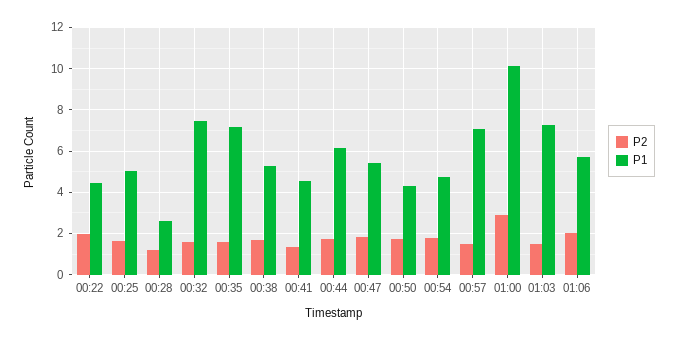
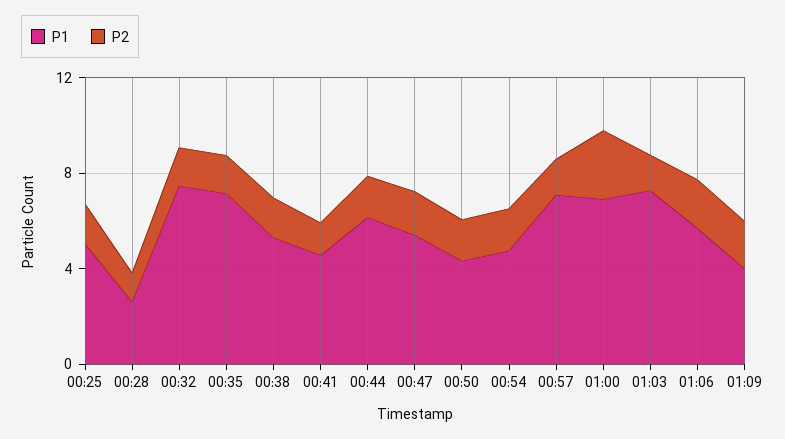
P2, 00:22: 2 -> none
P1, 00:22: 4.5 -> none
P1, 01:00: 10 -> 7
P1, 01:09: none -> 4
P2, 01:09: none -> 2

